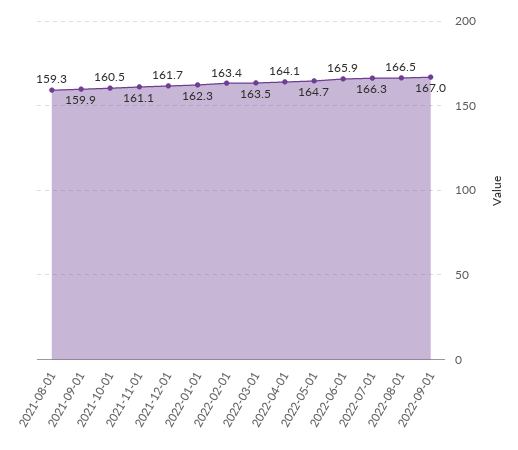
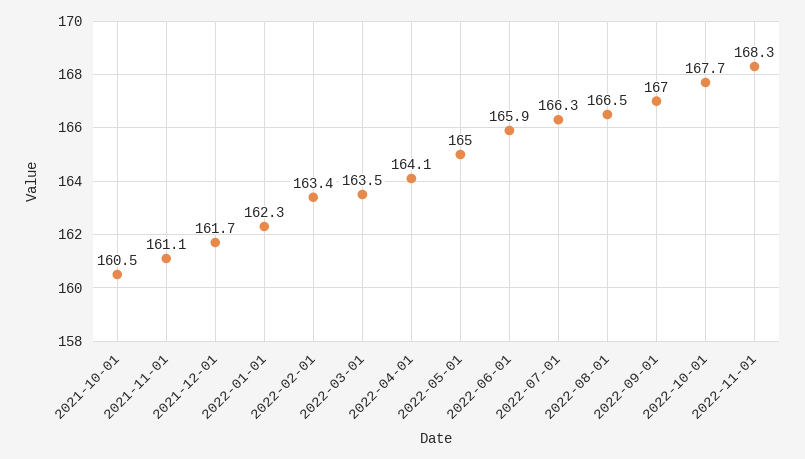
2021-08-01: 159.3 -> none
2021-09-01: 159.9 -> none
2022-05-01: 164.7 -> 165
2022-10-01: none -> 167.7
2022-11-01: none -> 168.3

